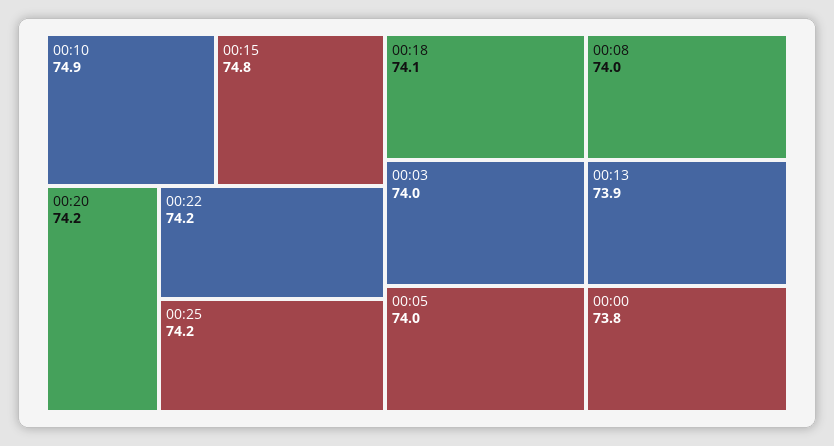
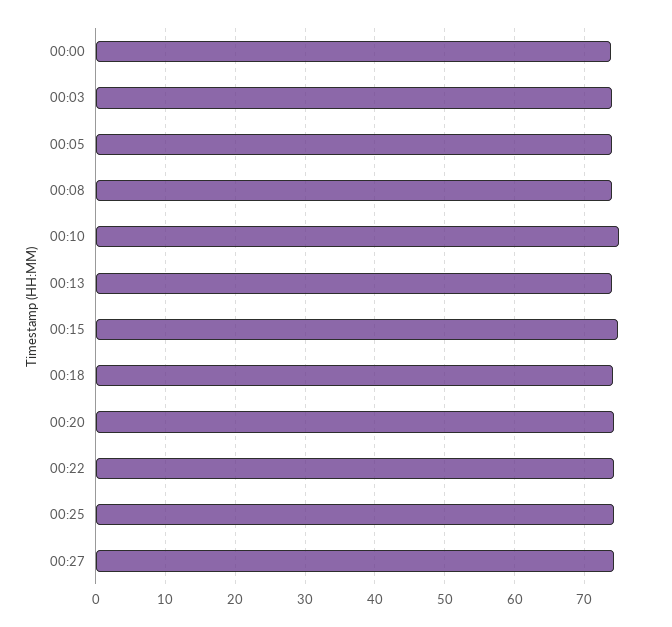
00:27: none -> 74

